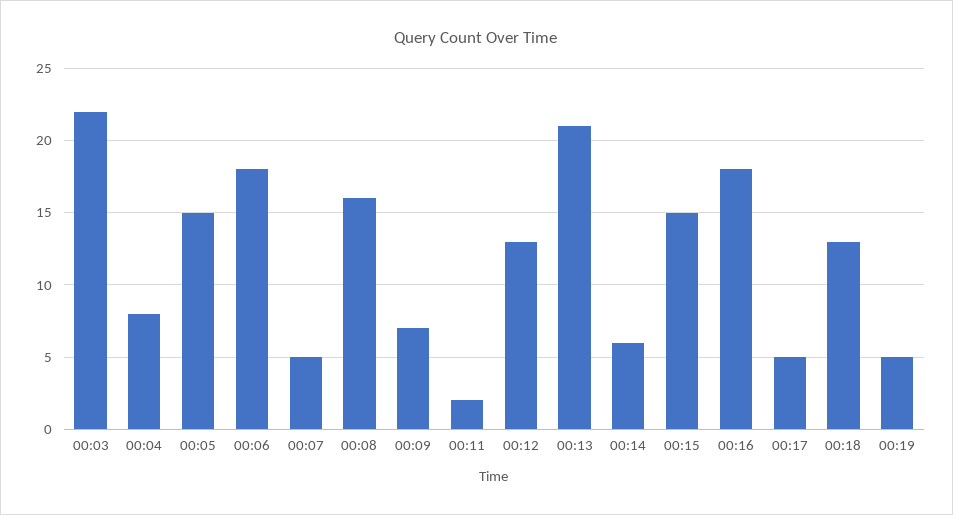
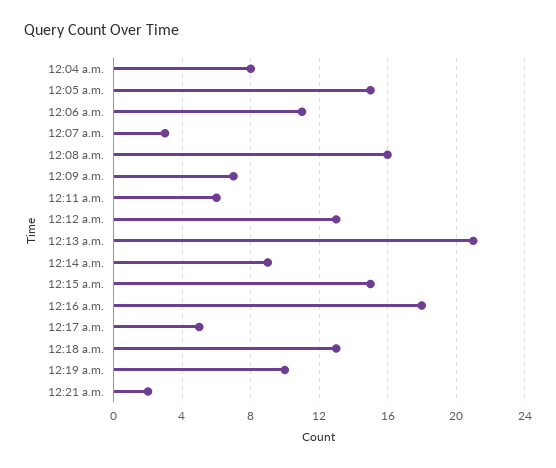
00:03: 22 -> none
00:06: 18 -> 11
00:07: 5 -> 3
00:11: 2 -> 6
00:14: 6 -> 9
00:19: 5 -> 10
12:21 a.m.: none -> 2

